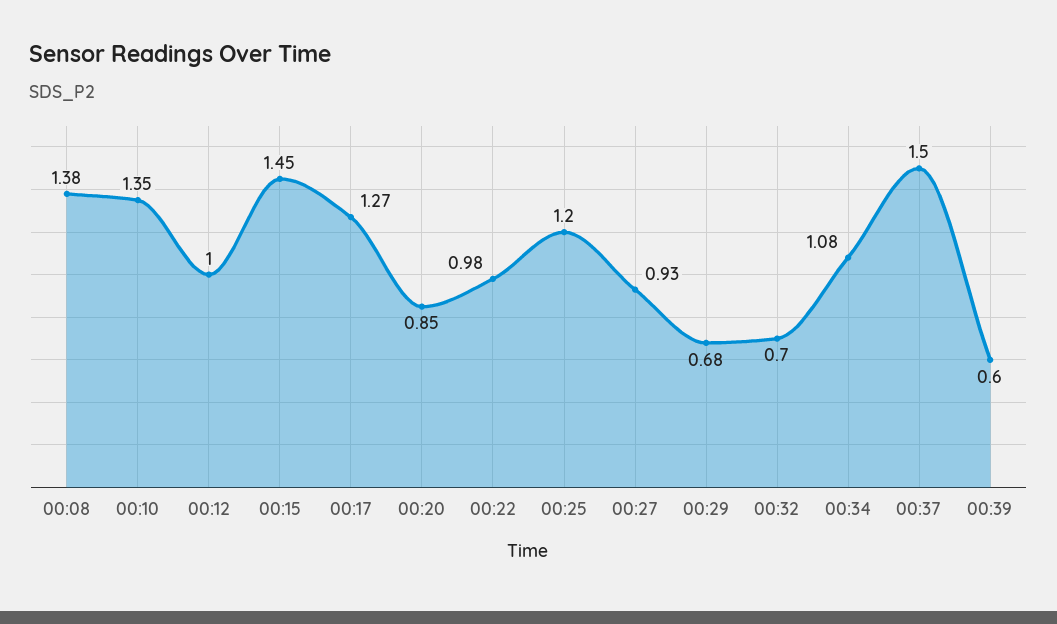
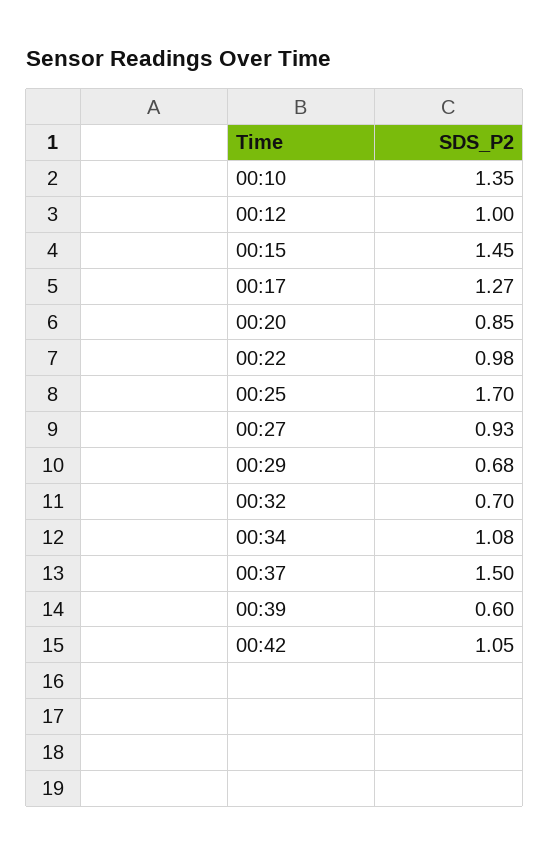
00:08: 1.38 -> none
00:25: 1.2 -> 1.7
00:42: none -> 1.05

